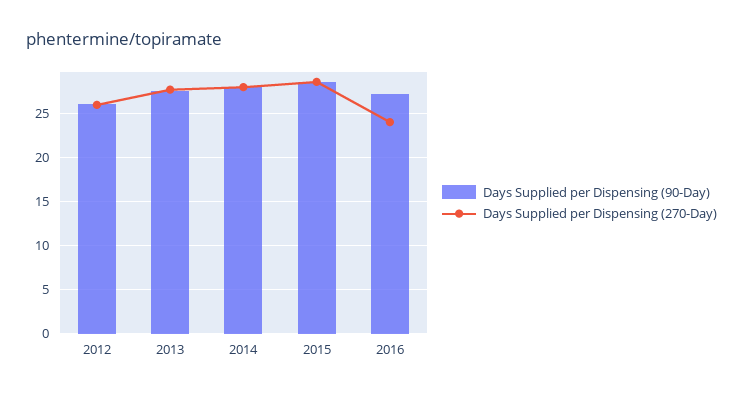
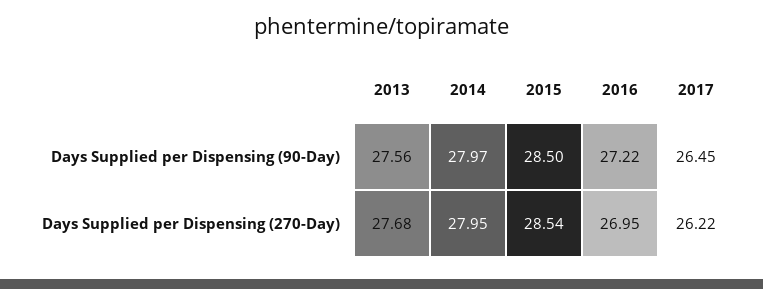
Days Supplied per Dispensing (90-Day), 2012: 26 -> none
Days Supplied per Dispensing (270-Day), 2012: 26 -> none
Days Supplied per Dispensing (270-Day), 2016: 24 -> 26.95
Days Supplied per Dispensing (90-Day), 2017: none -> 26.45
Days Supplied per Dispensing (270-Day), 2017: none -> 26.22

